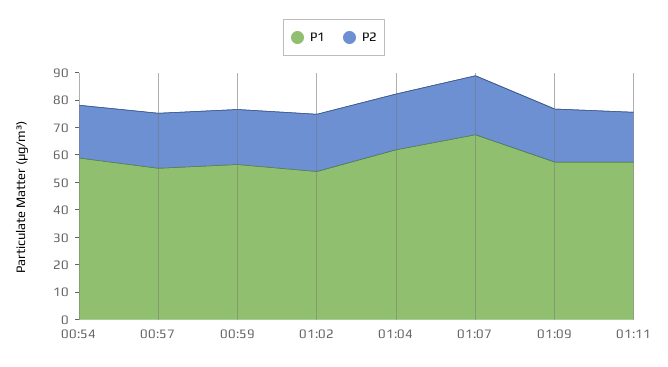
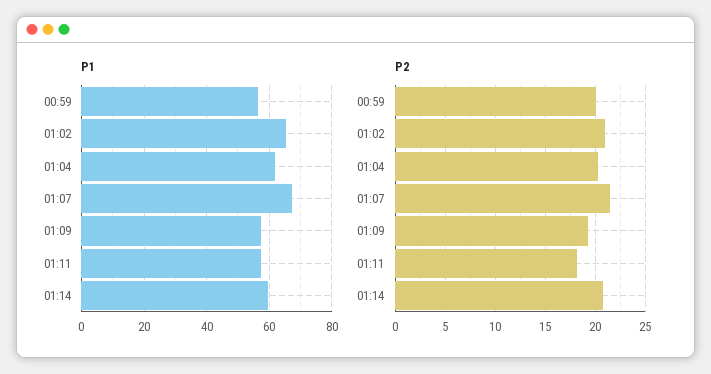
P1, 00:54: 60 -> none
P2, 00:54: 20 -> none
P1, 00:57: 55 -> none
P2, 00:57: 20 -> none
P1, 01:02: 55 -> 66
P1, 01:14: none -> 60
P2, 01:14: none -> 21

